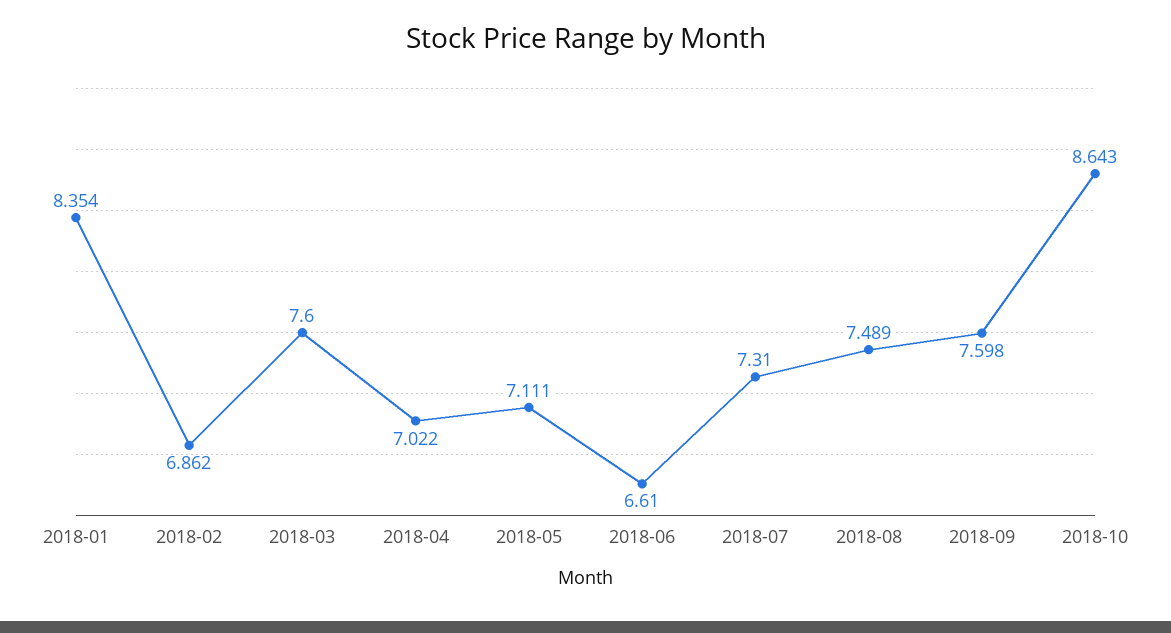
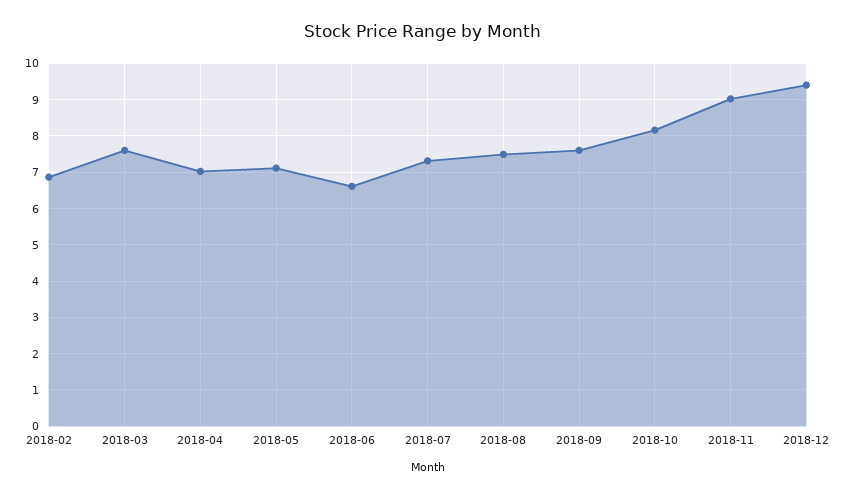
2018-01: 8.354 -> none
2018-10: 8.643 -> 8.2
2018-11: none -> 9
2018-12: none -> 9.4

